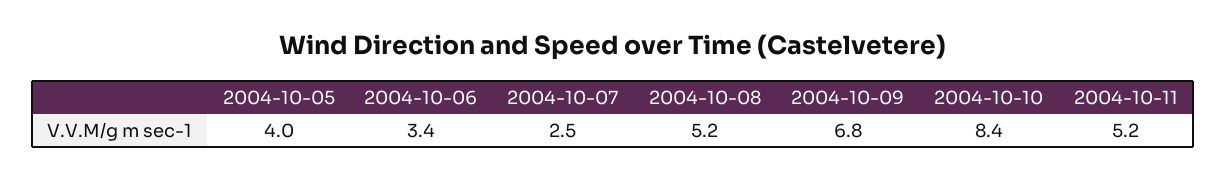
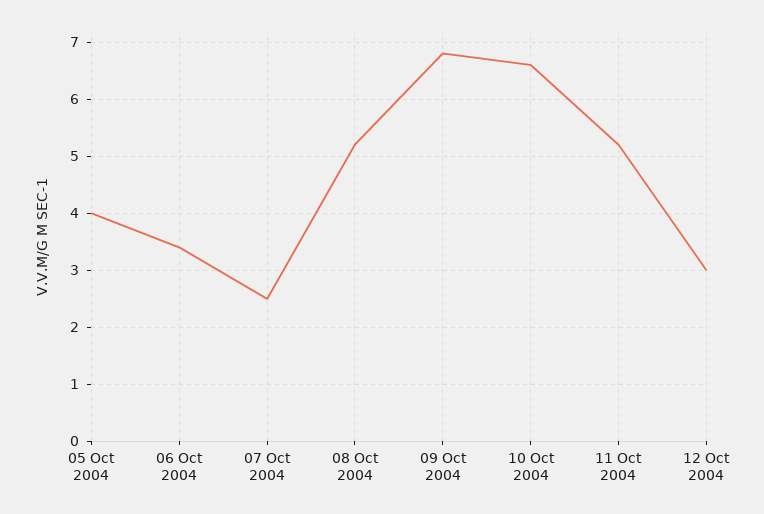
2004-10-10: 8.4 -> 6.5
12 Oct 2004: none -> 3

